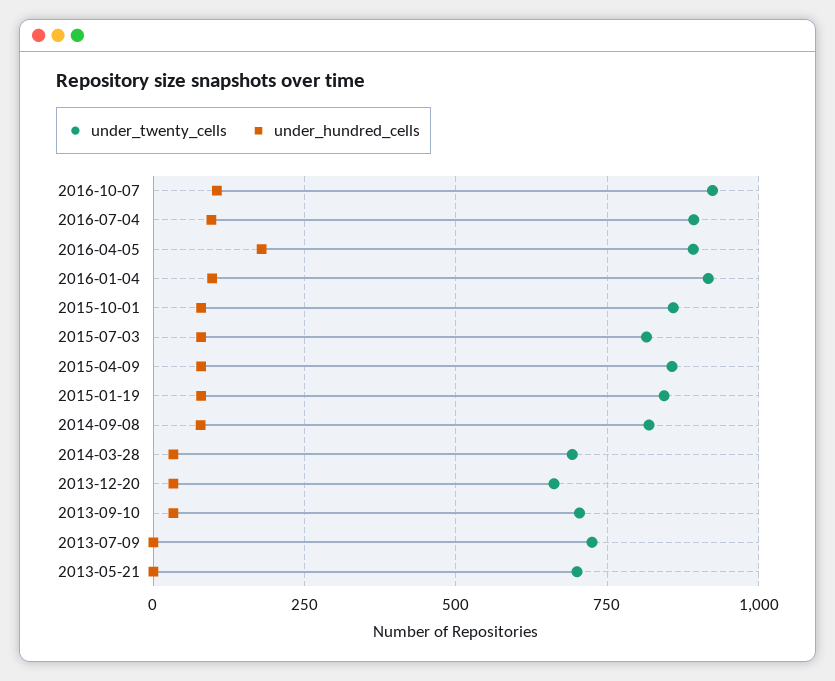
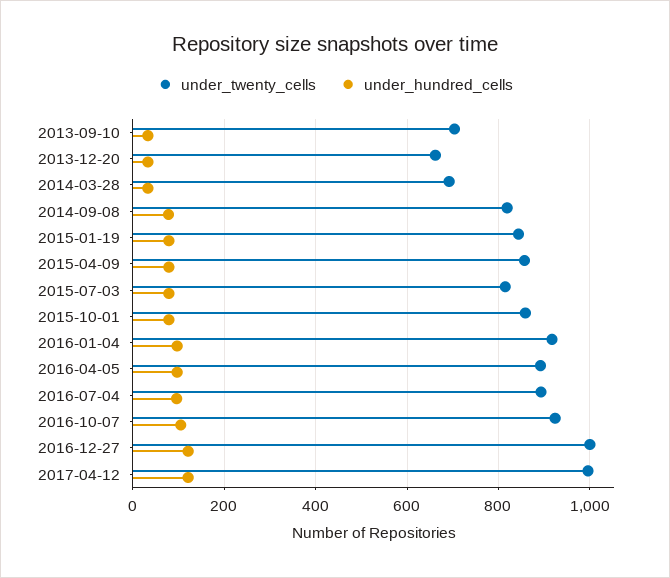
under_hundred_cells, 2016-04-05: 175 -> 100
under_twenty_cells, 2013-07-09: 725 -> none
under_hundred_cells, 2013-07-09: 0 -> none
under_twenty_cells, 2013-05-21: 700 -> none
under_hundred_cells, 2013-05-21: 0 -> none
under_twenty_cells, 2016-12-27: none -> 1000
under_hundred_cells, 2016-12-27: none -> 120
under_twenty_cells, 2017-04-12: none -> 1000
under_hundred_cells, 2017-04-12: none -> 120

